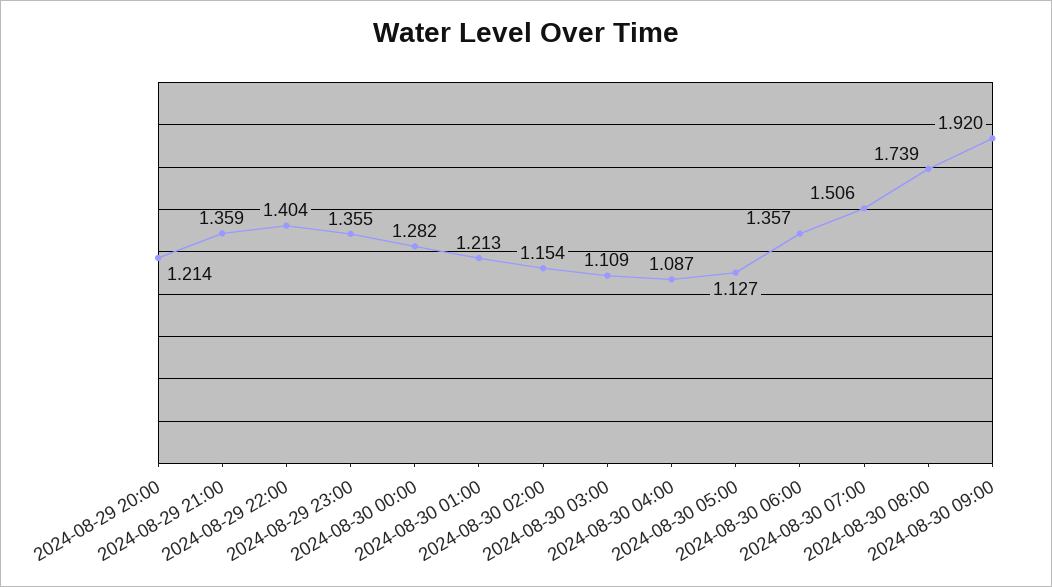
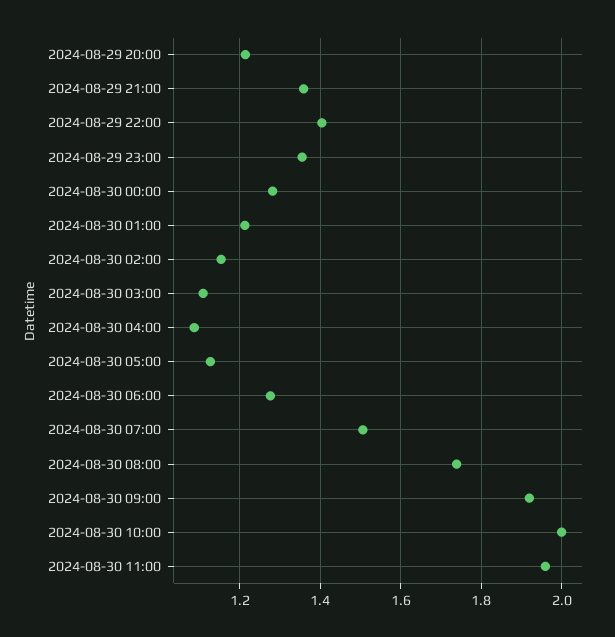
2024-08-30 06:00: 1.357 -> 1.28
2024-08-30 10:00: none -> 2
2024-08-30 11:00: none -> 1.96

